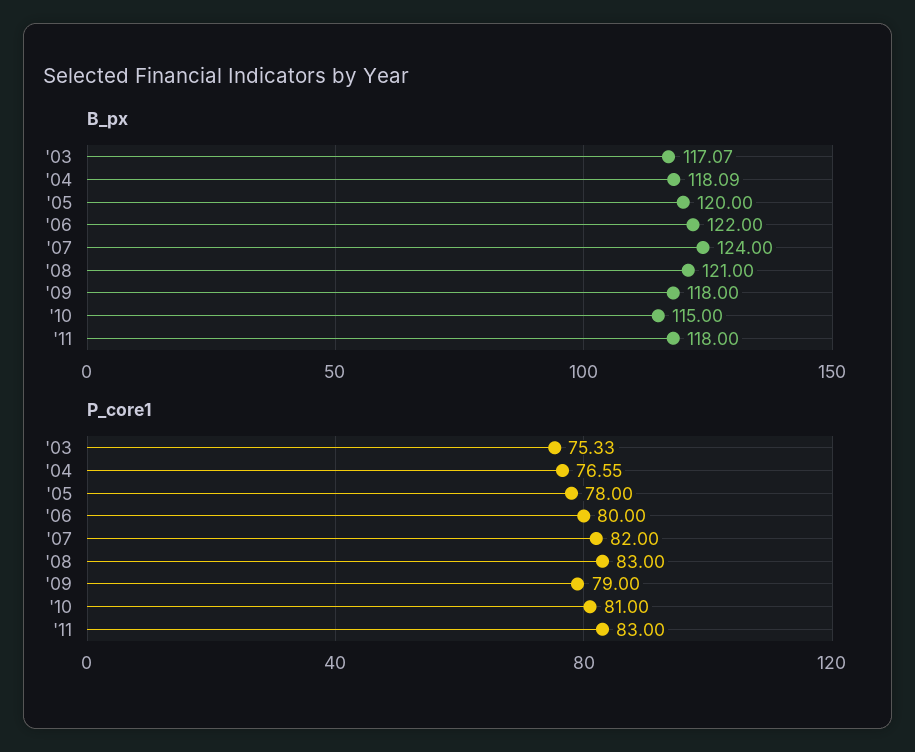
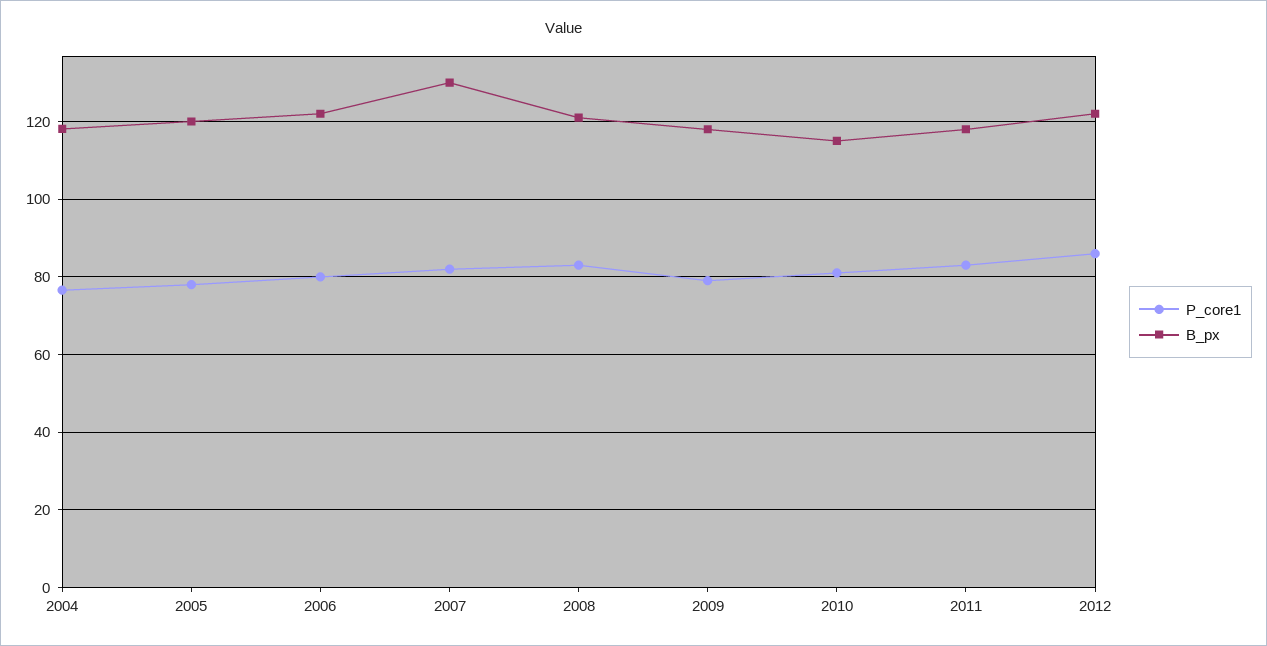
B_px, '03: 117.07 -> none
B_px, '07: 124 -> 130
P_core1, '03: 75.33 -> none
P_core1, 2012: none -> 86
B_px, 2012: none -> 122

